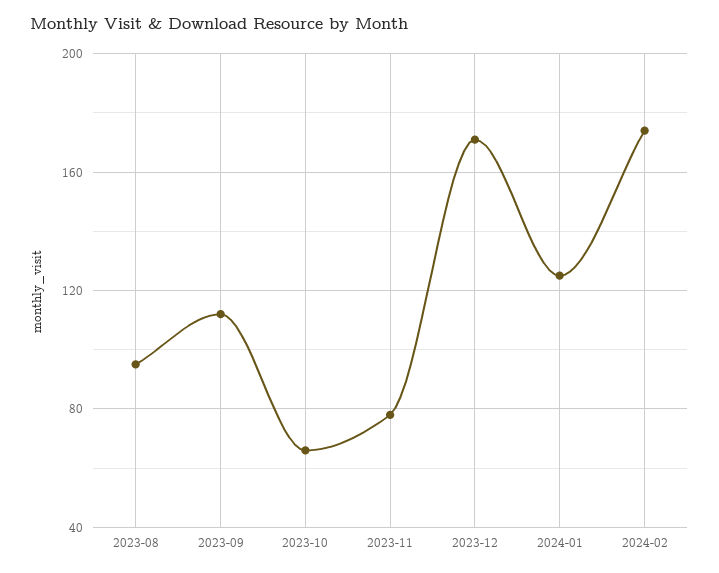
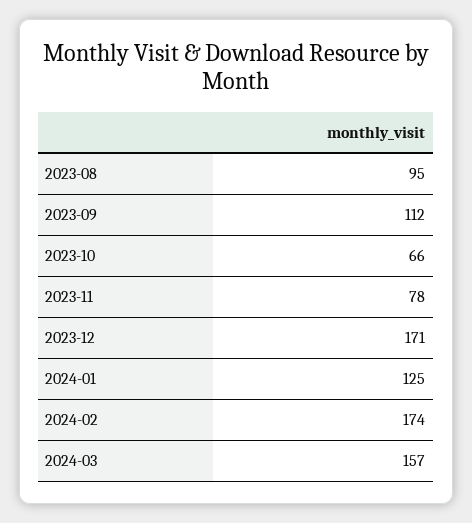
2024-03: none -> 157

